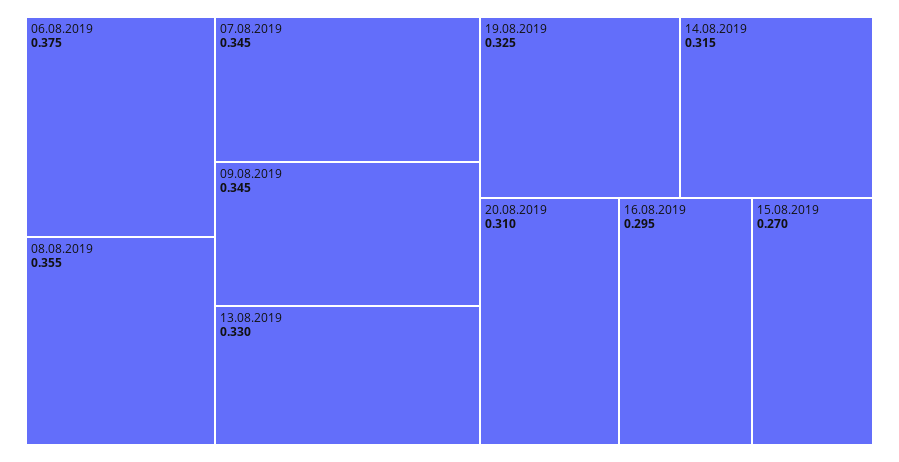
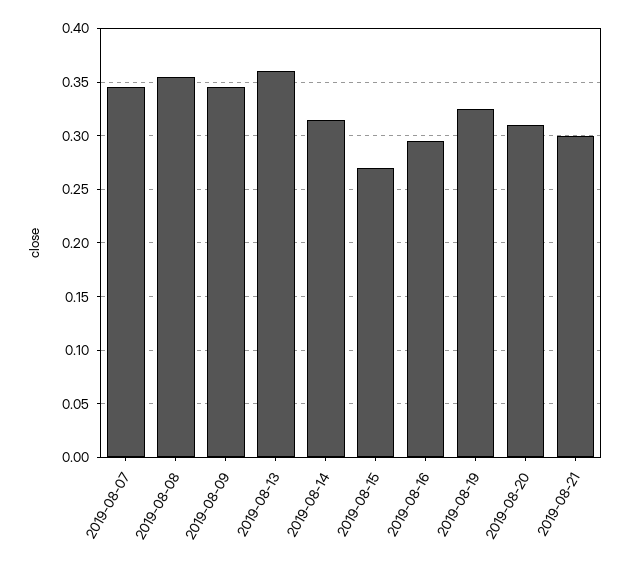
06.08.2019: 0.375 -> none
13.08.2019: 0.33 -> 0.36
2019-08-21: none -> 0.3

